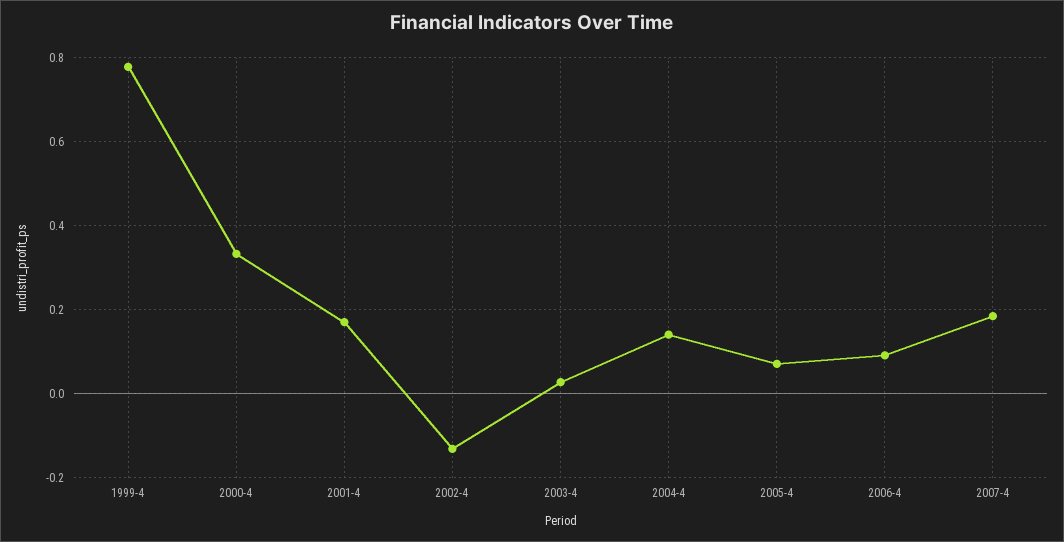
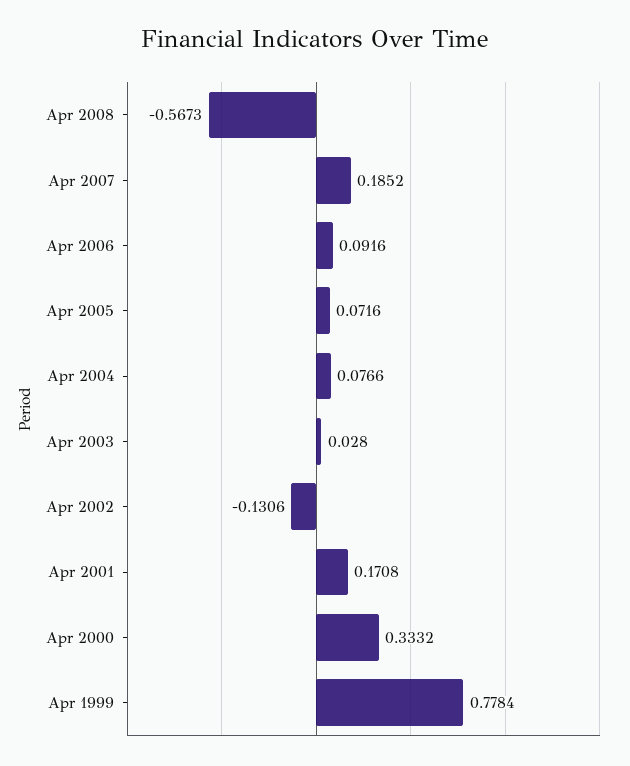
2004-4: 0.14 -> 0.0766
Apr 2008: none -> -0.5673

